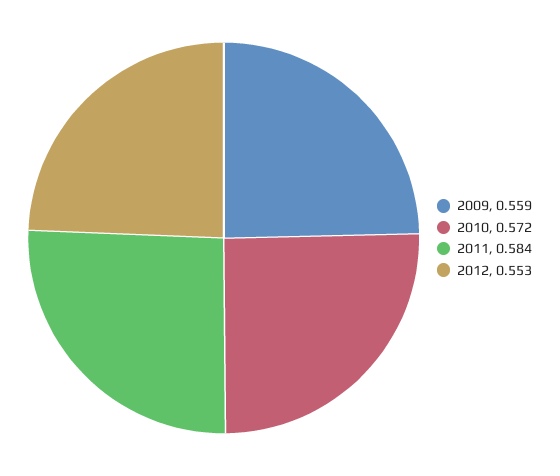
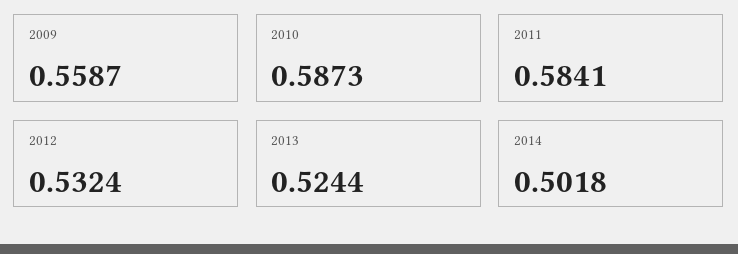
2010: 0.572 -> 0.5873
2012: 0.553 -> 0.5324
2013: none -> 0.5244
2014: none -> 0.5018

